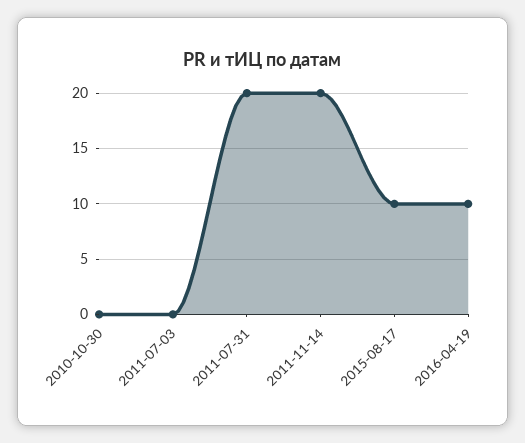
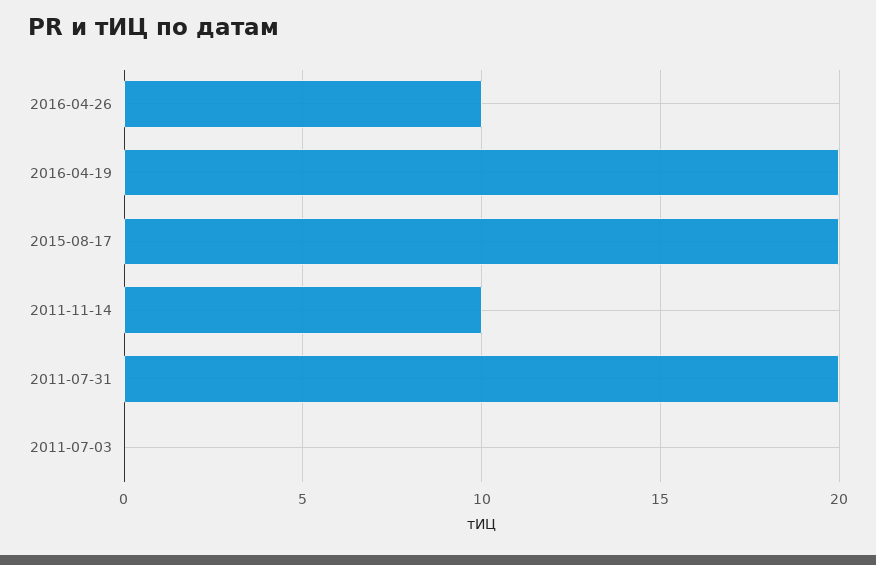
2010-10-30: 0 -> none
2011-11-14: 20 -> 10
2015-08-17: 10 -> 20
2016-04-19: 10 -> 20
2016-04-26: none -> 10

